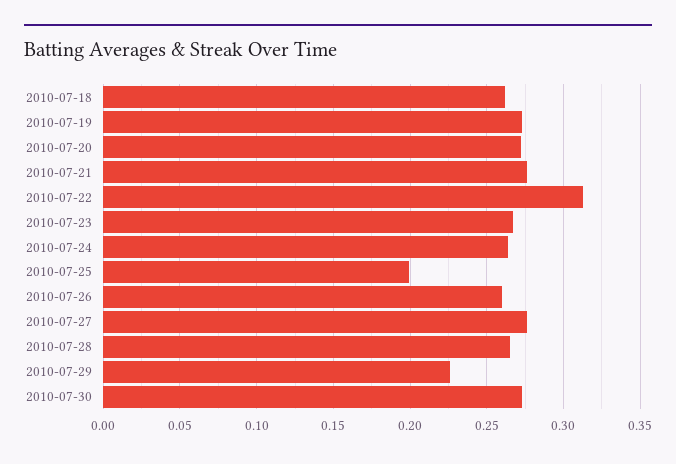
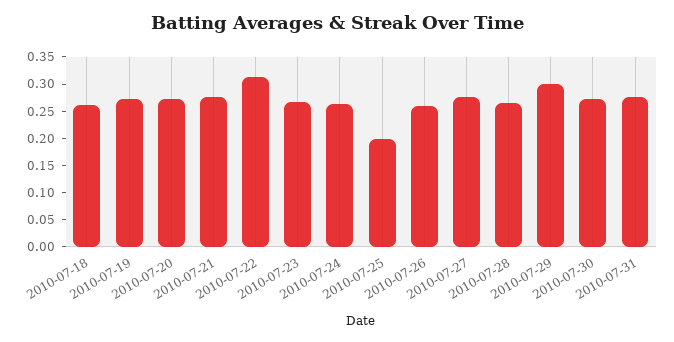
2010-07-29: 0.225 -> 0.3
2010-07-31: none -> 0.275

